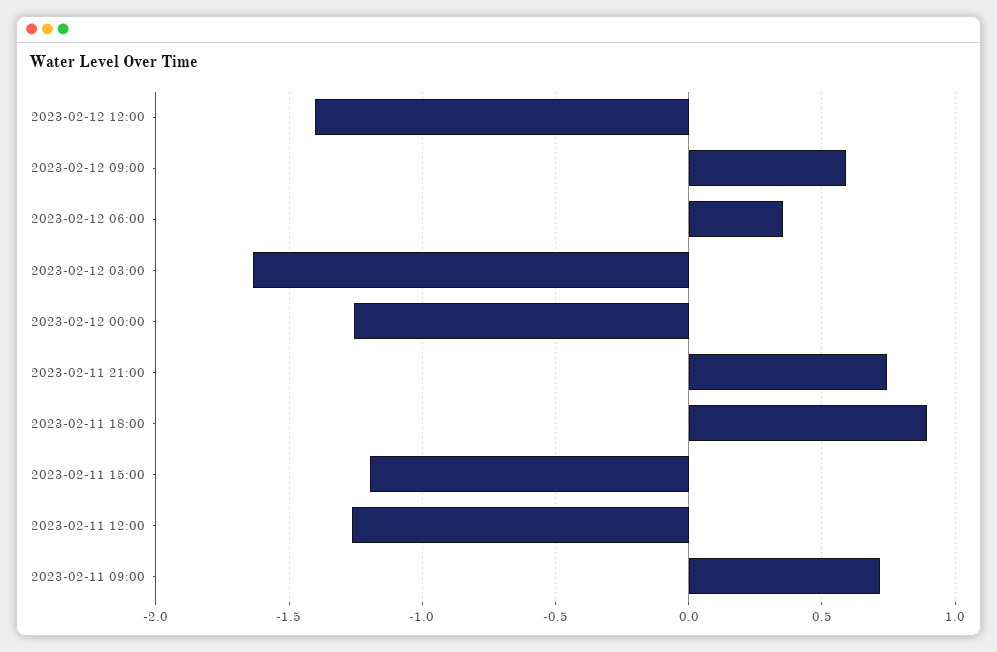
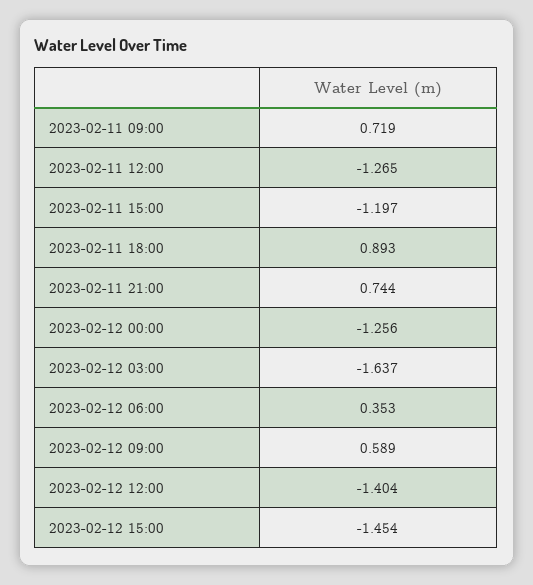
2023-02-12 15:00: none -> -1.454

